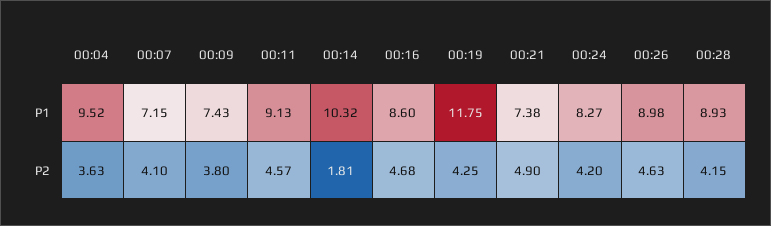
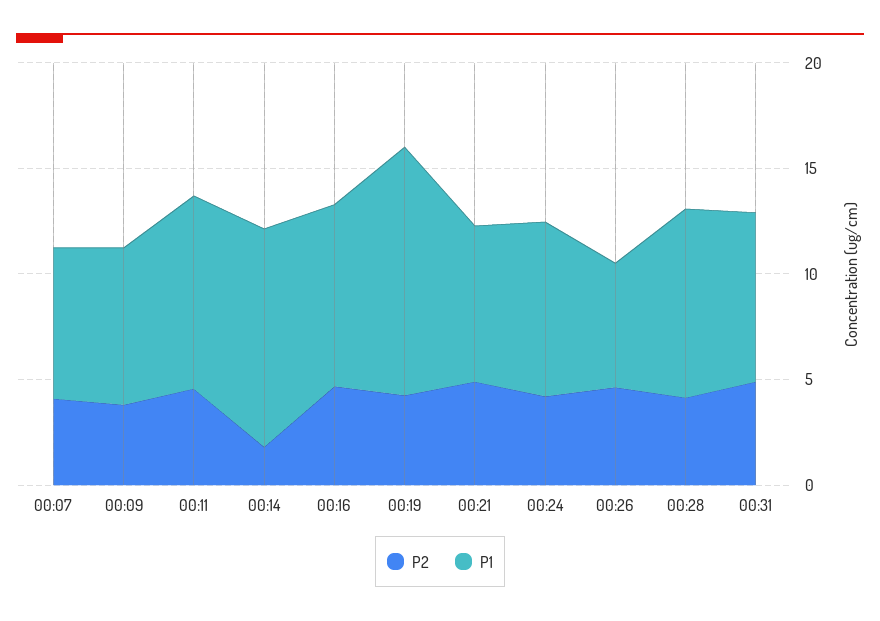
P1, 00:04: 9.52 -> none
P1, 00:26: 8.98 -> 6
P2, 00:04: 3.63 -> none
P2, 00:31: none -> 5
P1, 00:31: none -> 8

